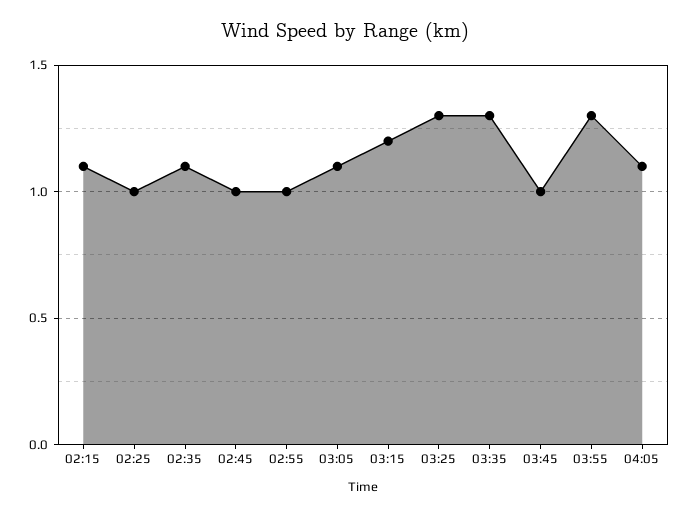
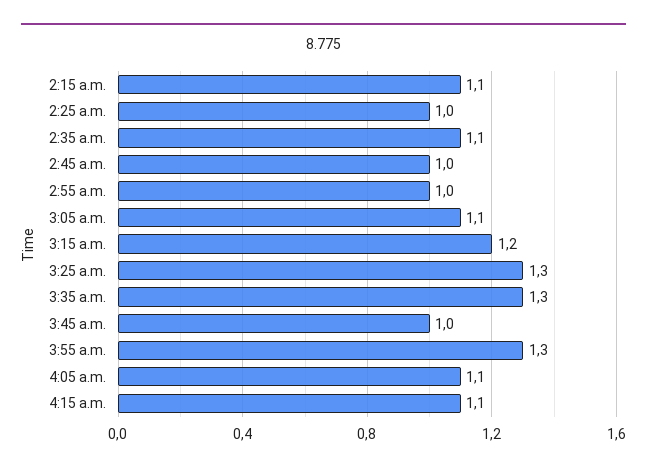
4:15 a.m.: none -> 1.1

